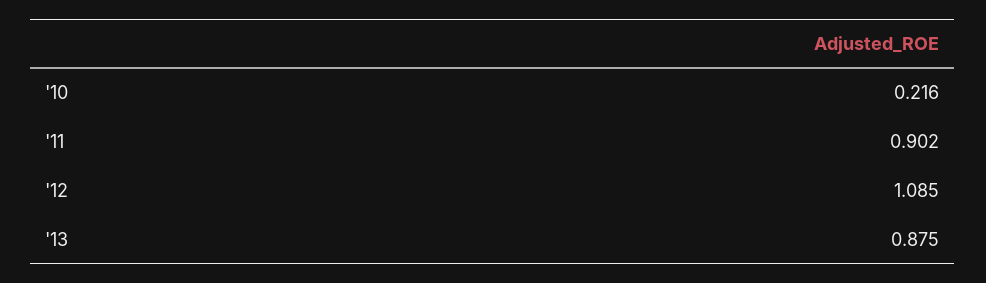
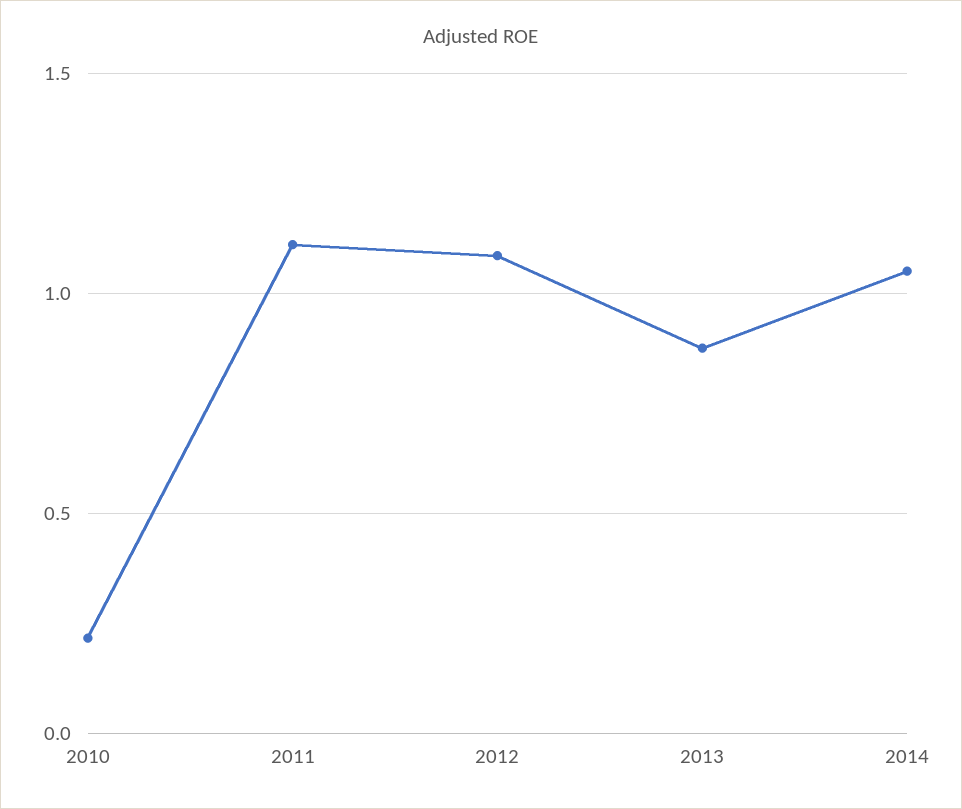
'11: 0.902 -> 1.1
2014: none -> 1.05

